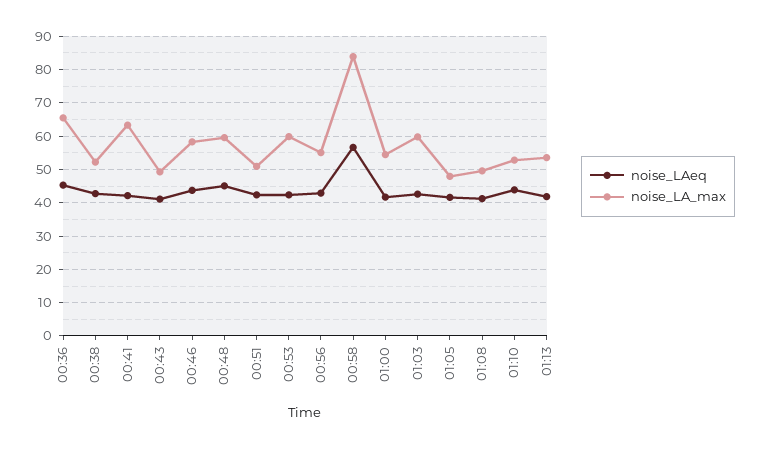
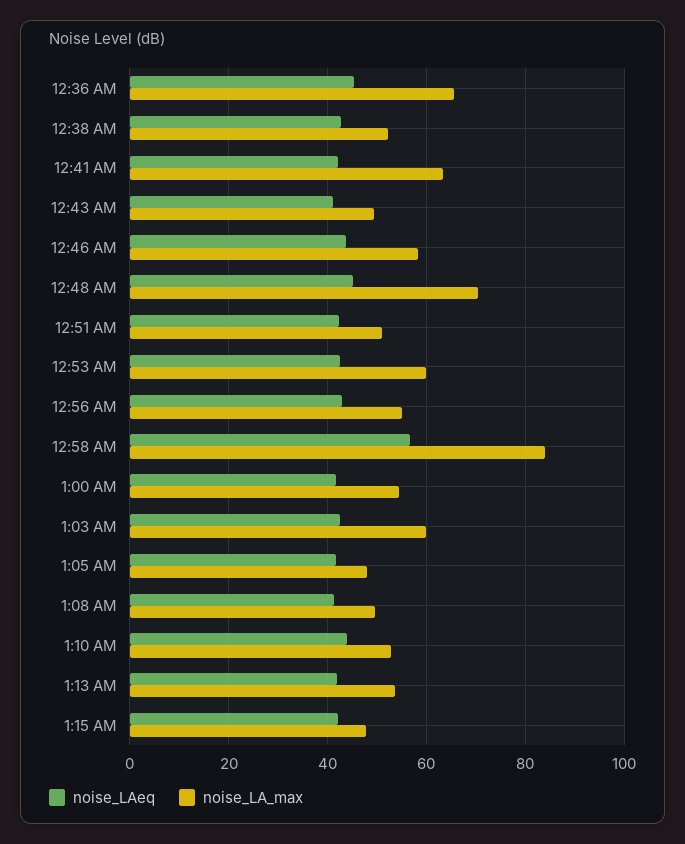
noise_LA_max, 00:48: 60 -> 70
noise_LAeq, 1:15 AM: none -> 42
noise_LA_max, 1:15 AM: none -> 48

